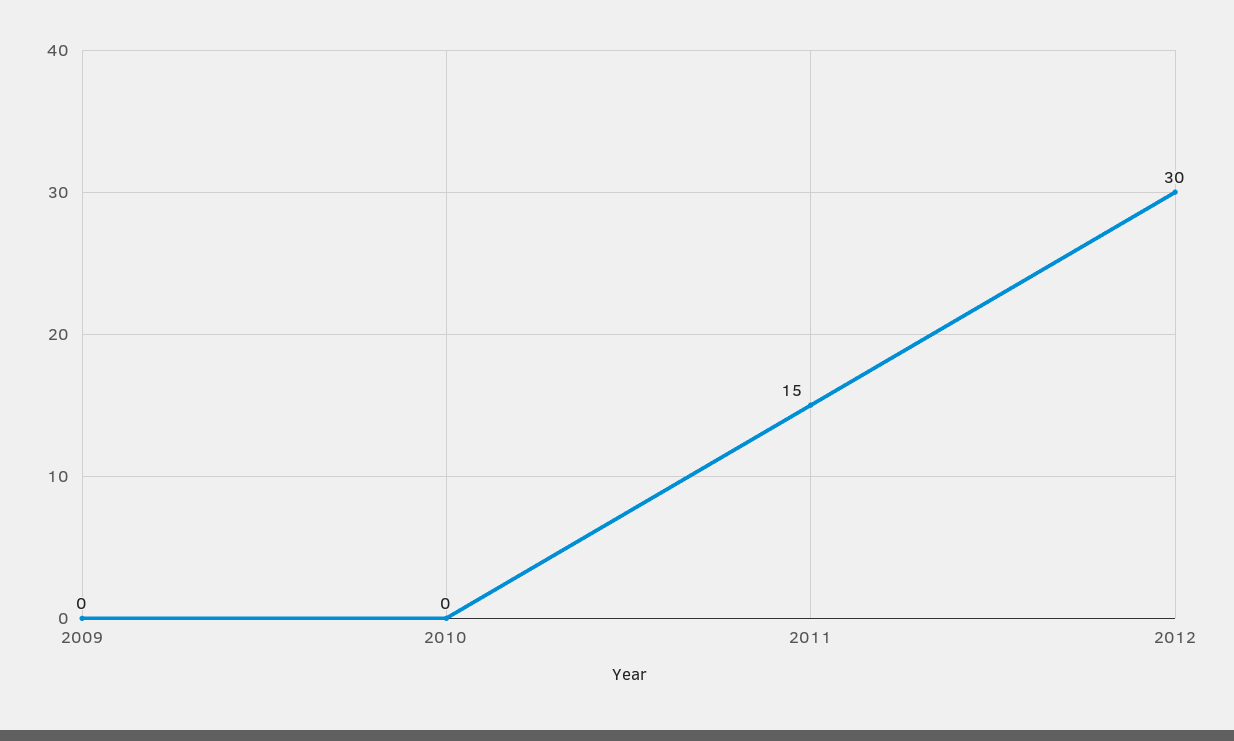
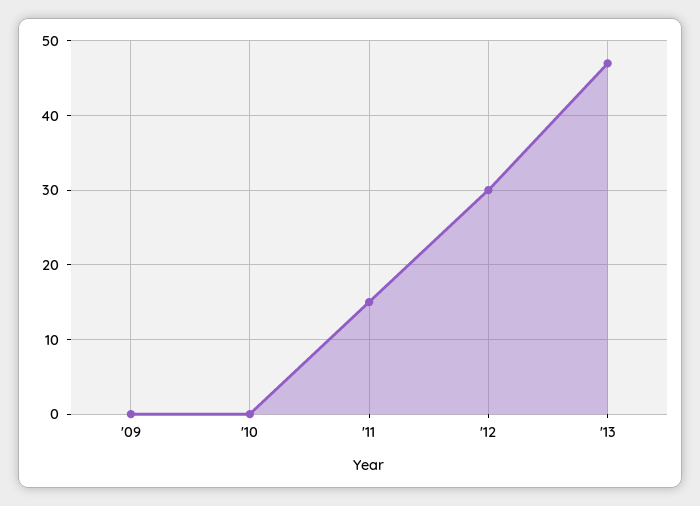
'13: none -> 47

